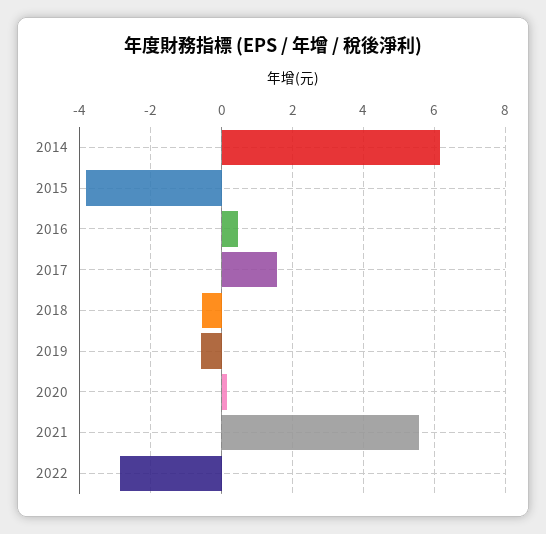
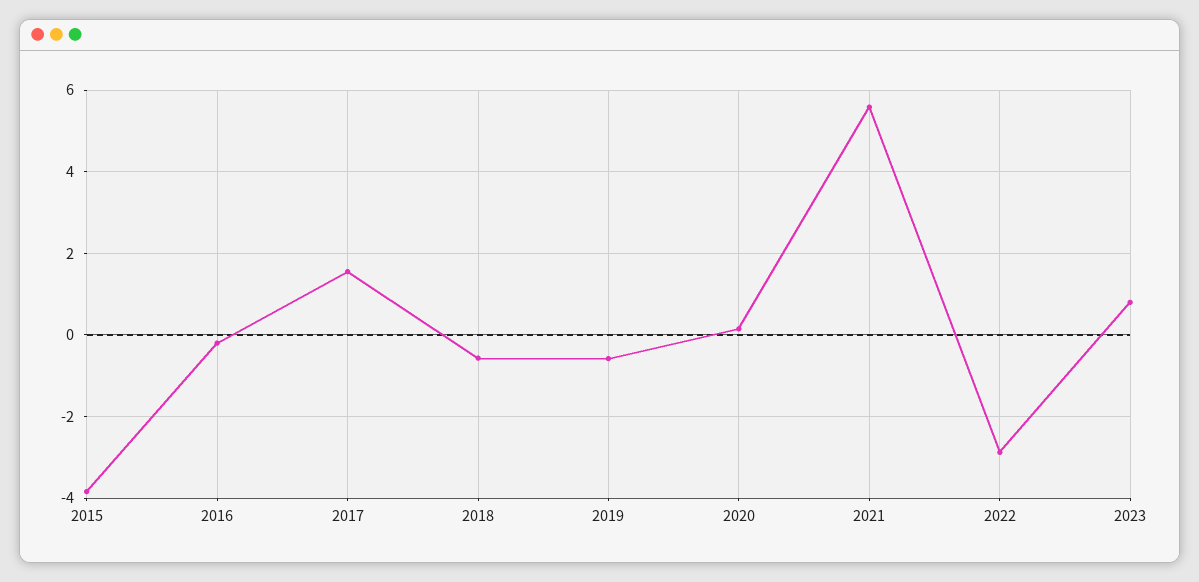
2014: 6.2 -> none
2016: 0.4 -> -0.2
2023: none -> 0.8

